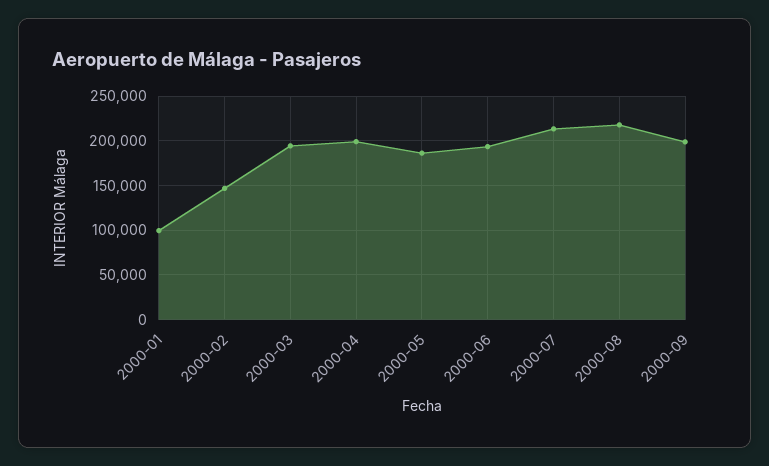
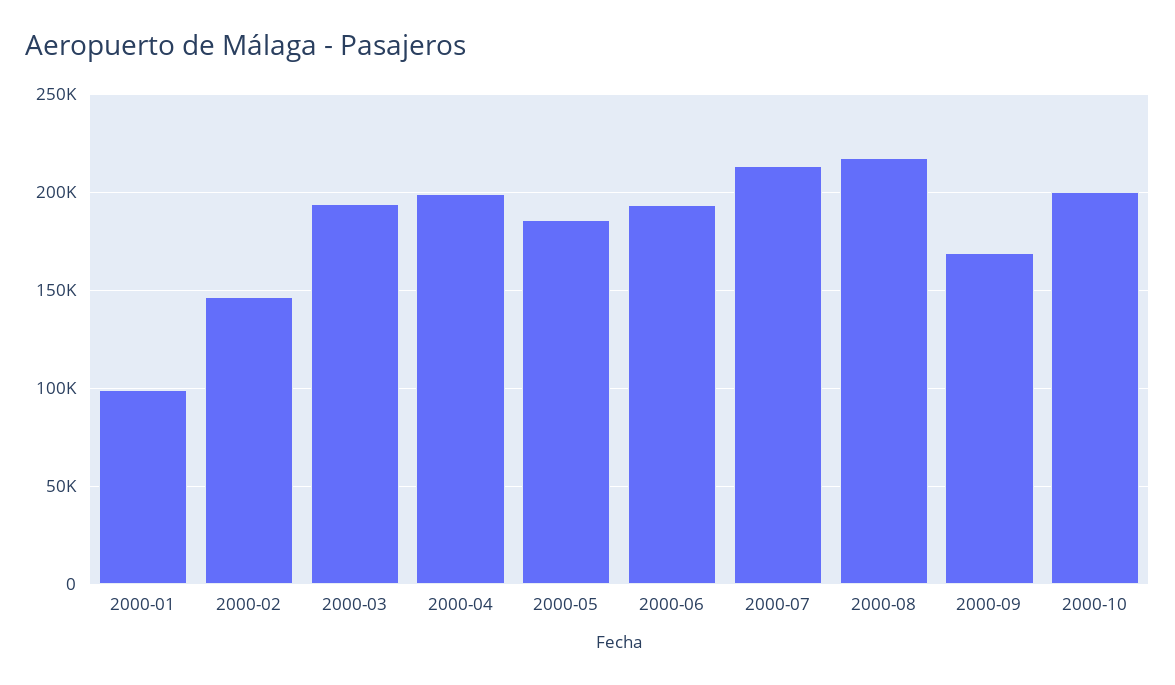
2000-09: 200000 -> 170000
2000-10: none -> 200000

